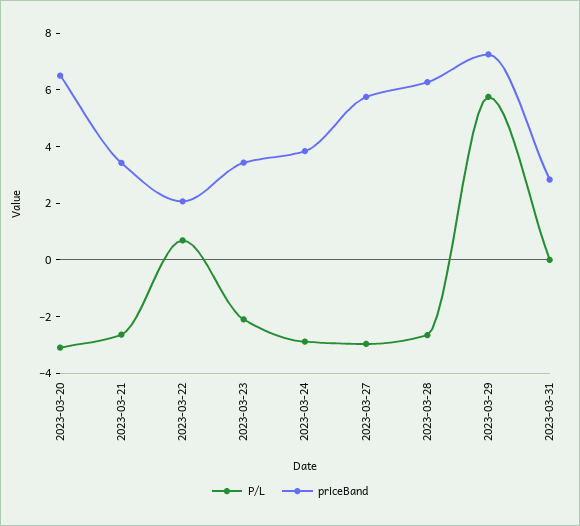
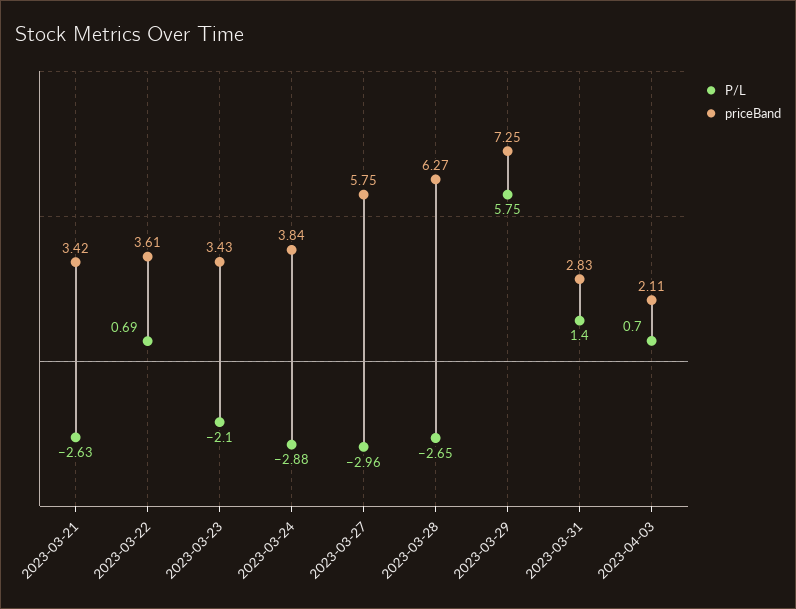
P/L, 2023-03-20: -3 -> none
priceBand, 2023-03-20: 6.5 -> none
priceBand, 2023-03-22: 2 -> 3.61
P/L, 2023-03-31: 0 -> 1.4
P/L, 2023-04-03: none -> 0.7
priceBand, 2023-04-03: none -> 2.11

